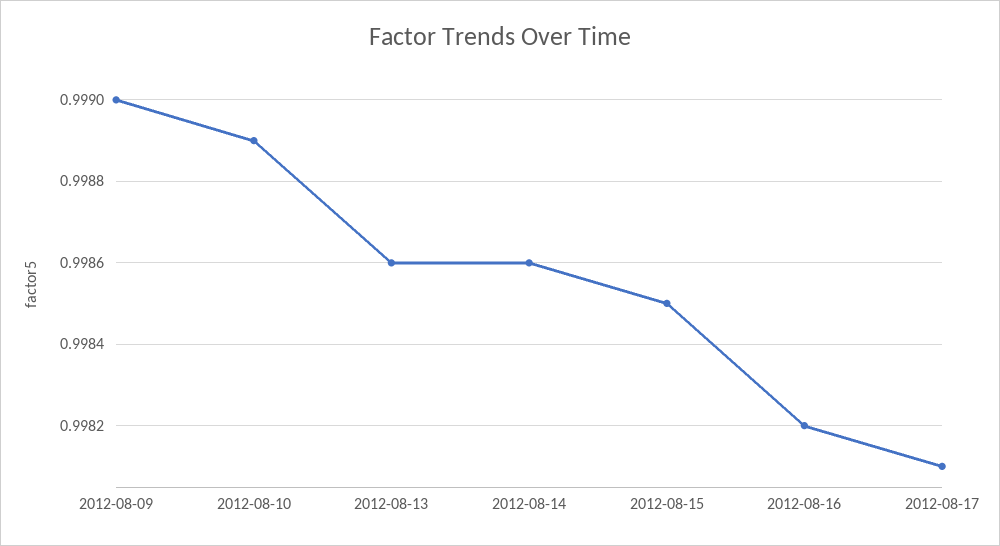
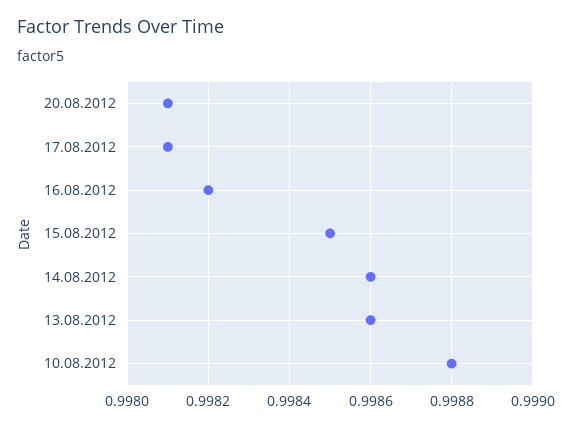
2012-08-09: 0.999 -> none
2012-08-10: 0.9989 -> 0.9988
20.08.2012: none -> 0.9981

